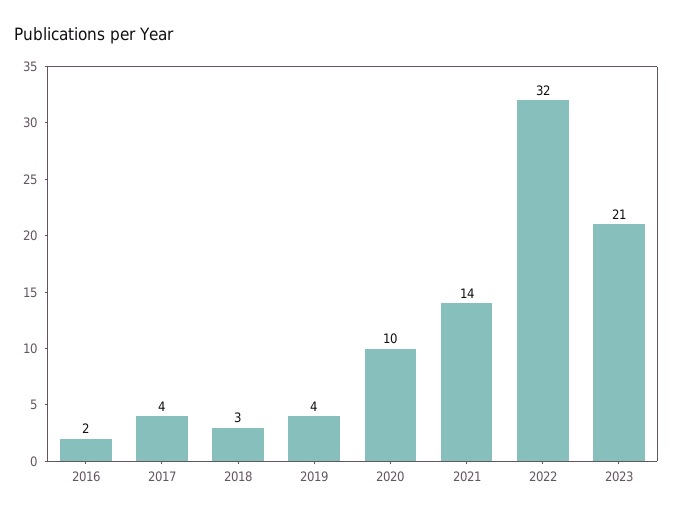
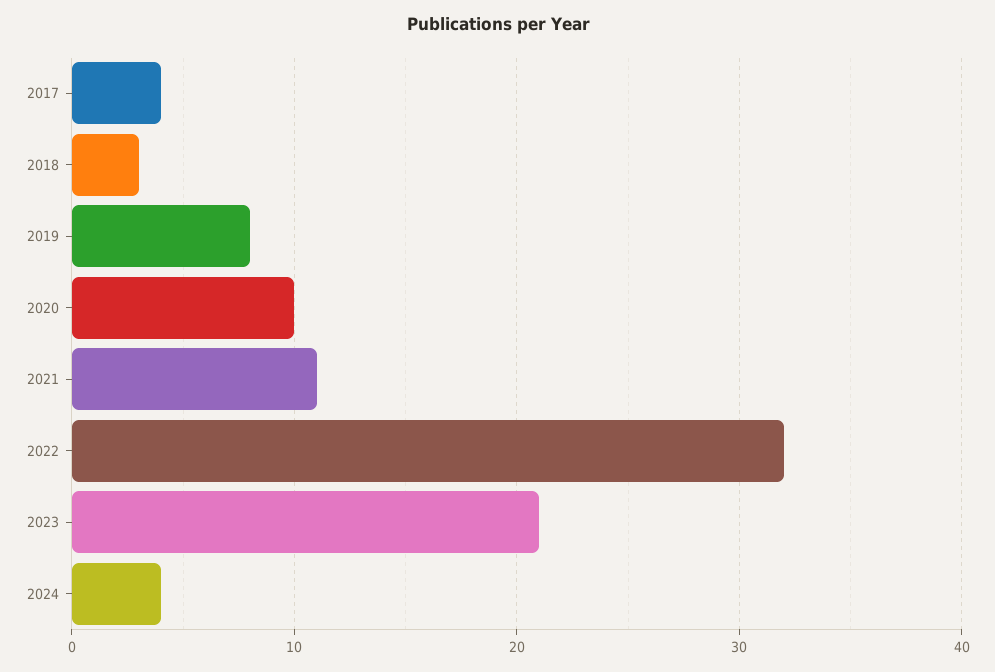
2016: 2 -> none
2019: 4 -> 8
2021: 14 -> 11
2024: none -> 4

